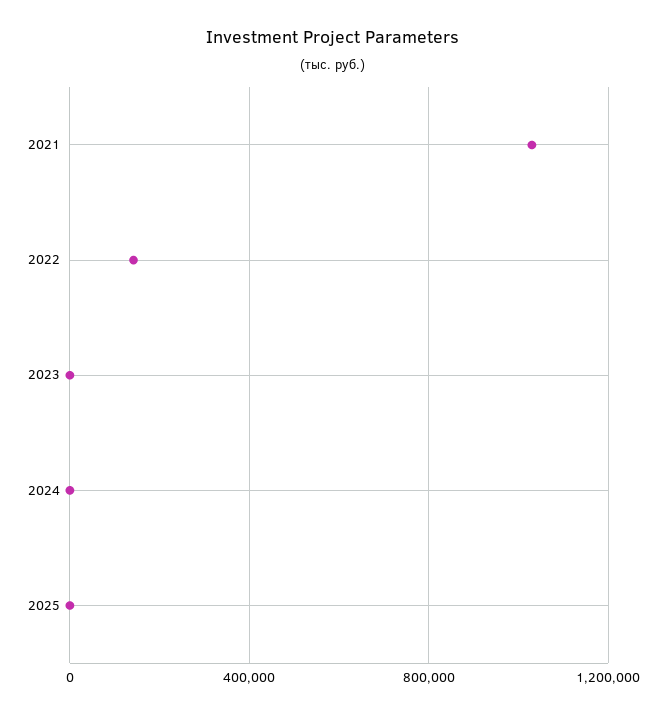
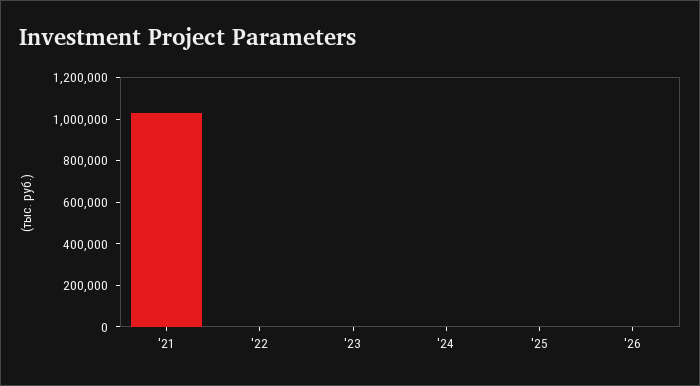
2022: 150000 -> 0
'26: none -> 0

